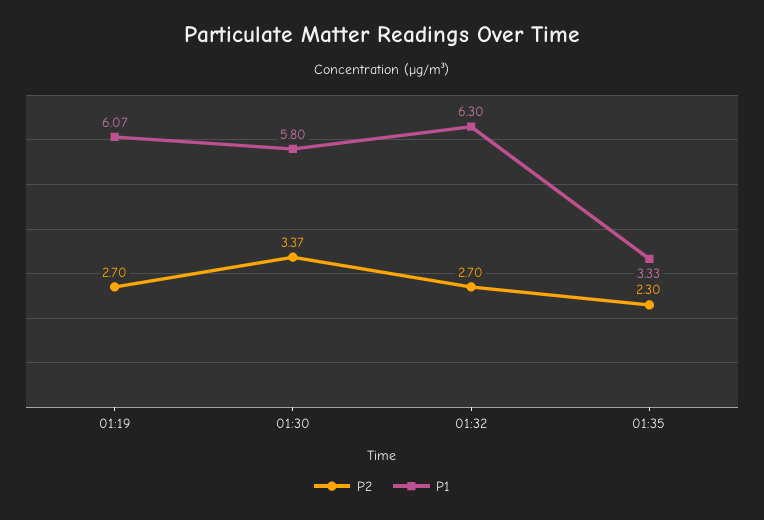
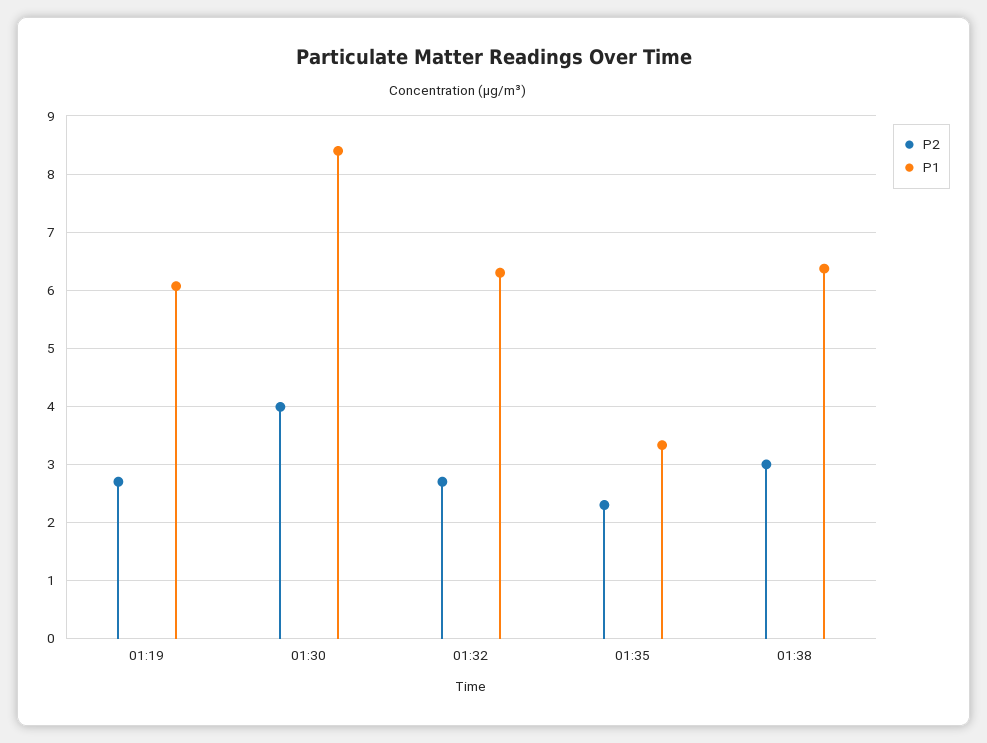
P2, 01:30: 3.37 -> 4
P1, 01:30: 5.8 -> 8.4
P2, 01:38: none -> 3
P1, 01:38: none -> 6.4

